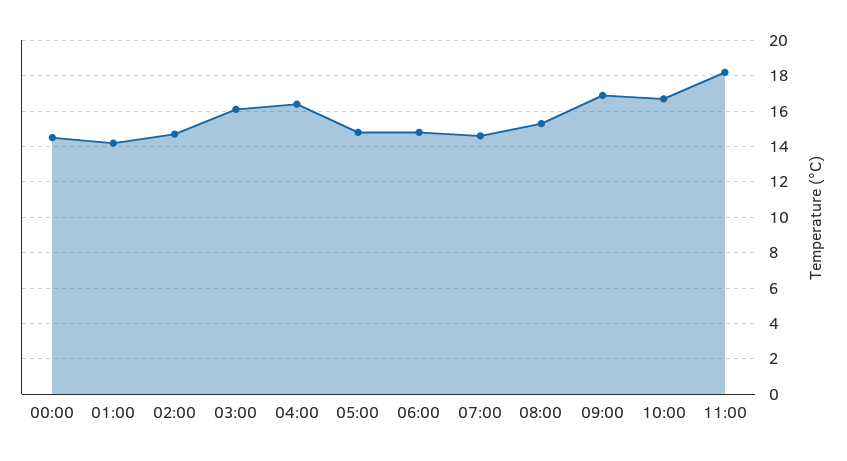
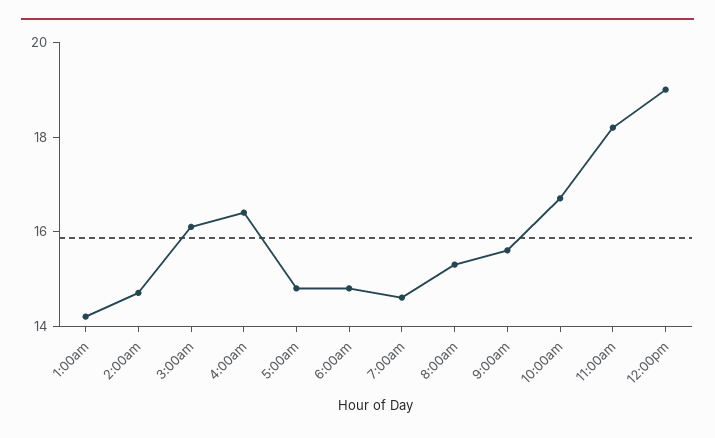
00:00: 14.5 -> none
09:00: 17 -> 15.5
12:00pm: none -> 19

